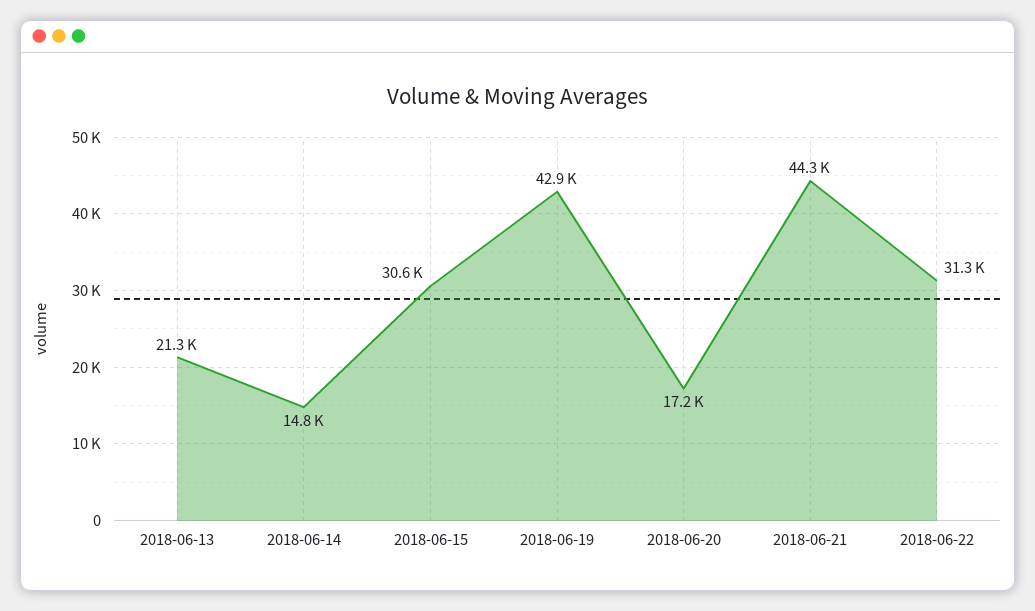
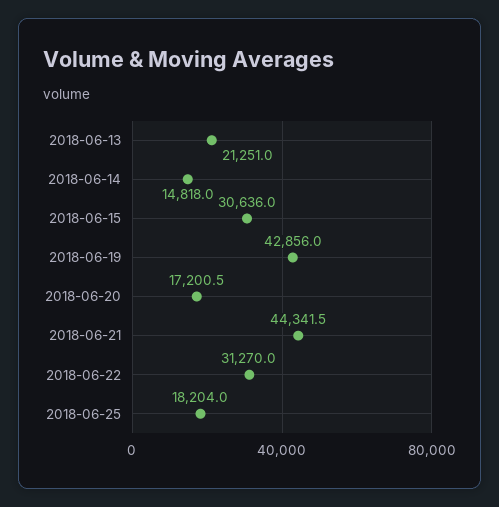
2018-06-25: none -> 18204

